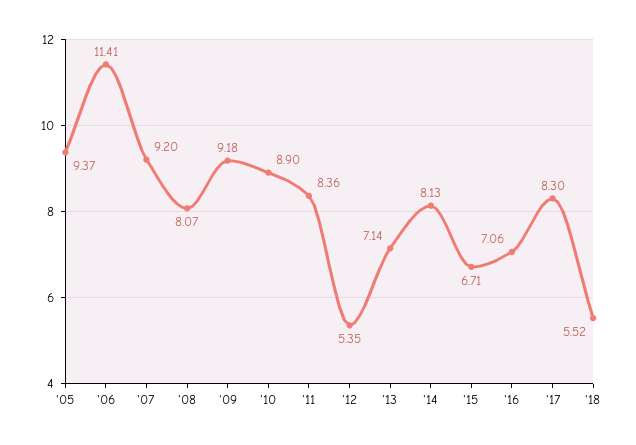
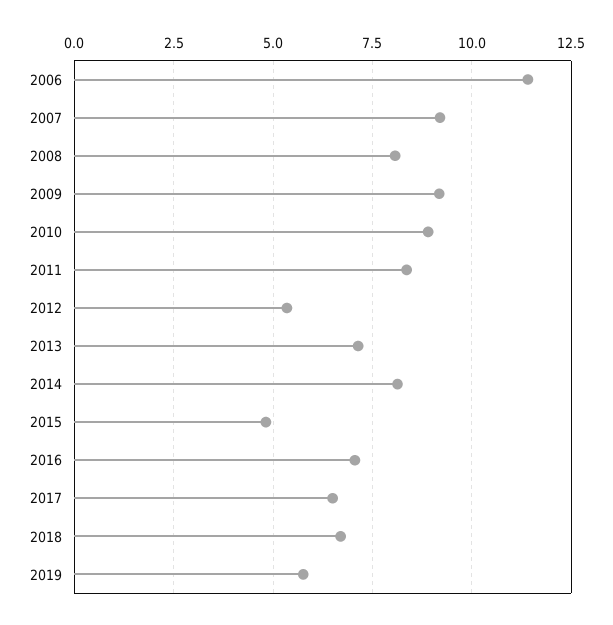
'05: 9.37 -> none
'15: 6.71 -> 4.75
'17: 8.3 -> 6.5
'18: 5.52 -> 6.75
2019: none -> 5.75

